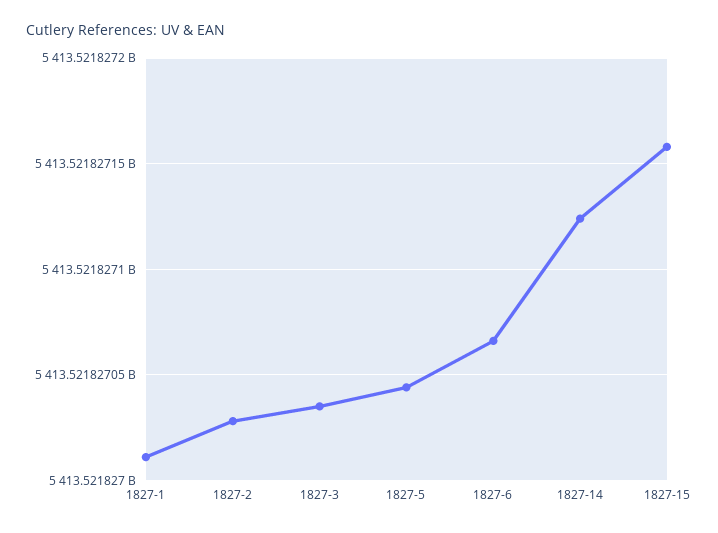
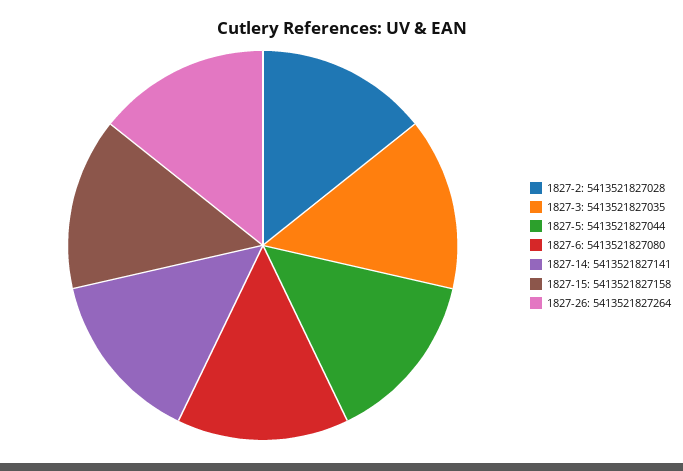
1827-1: 5413521827010 -> none
1827-6: 5413521827065 -> 5413521827080
1827-14: 5413521827125 -> 5413521827141
1827-26: none -> 5413521827264

